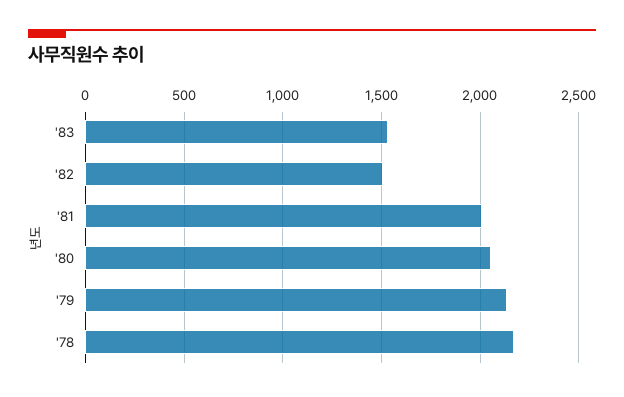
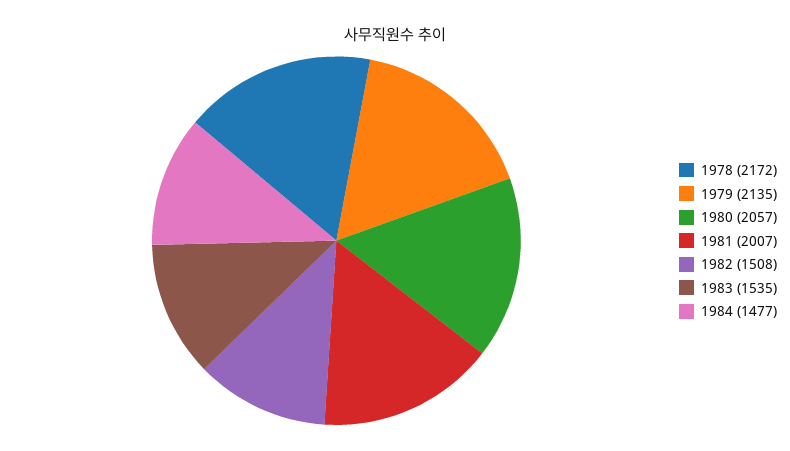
1984: none -> 1477

